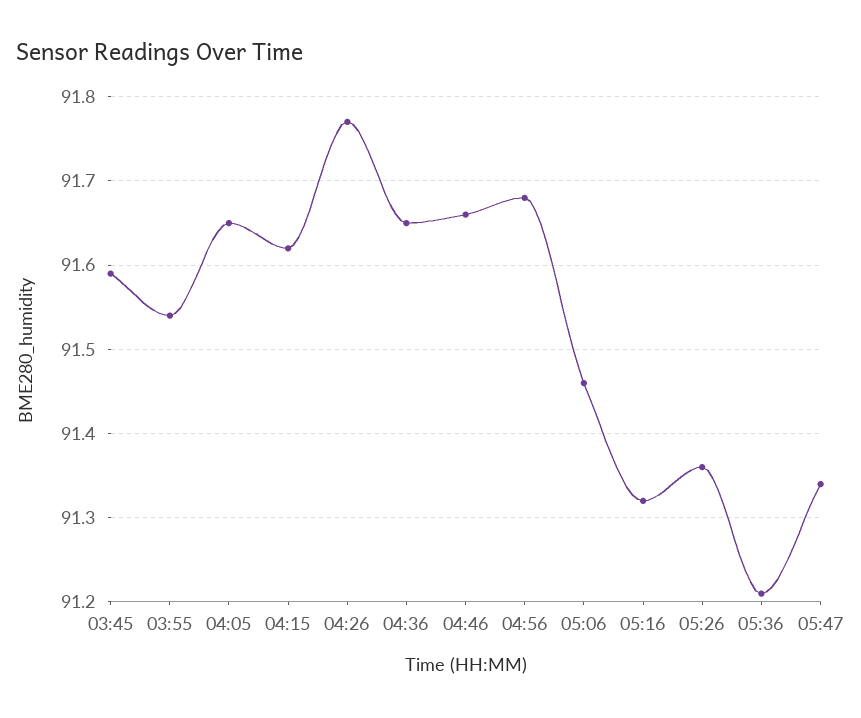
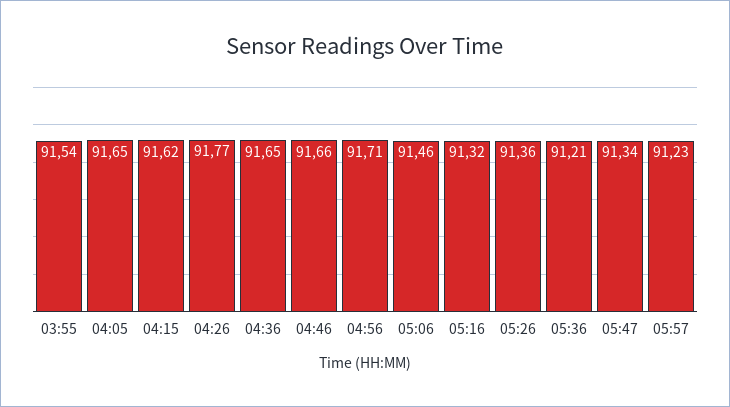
03:45: 91.59 -> none
04:56: 91.68 -> 91.71
05:57: none -> 91.23

